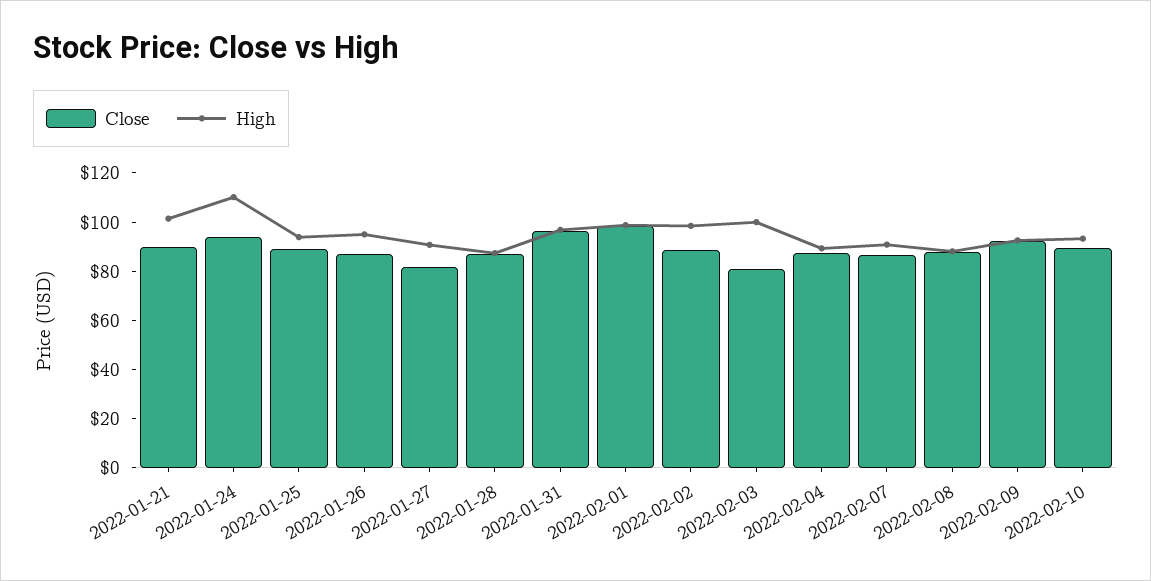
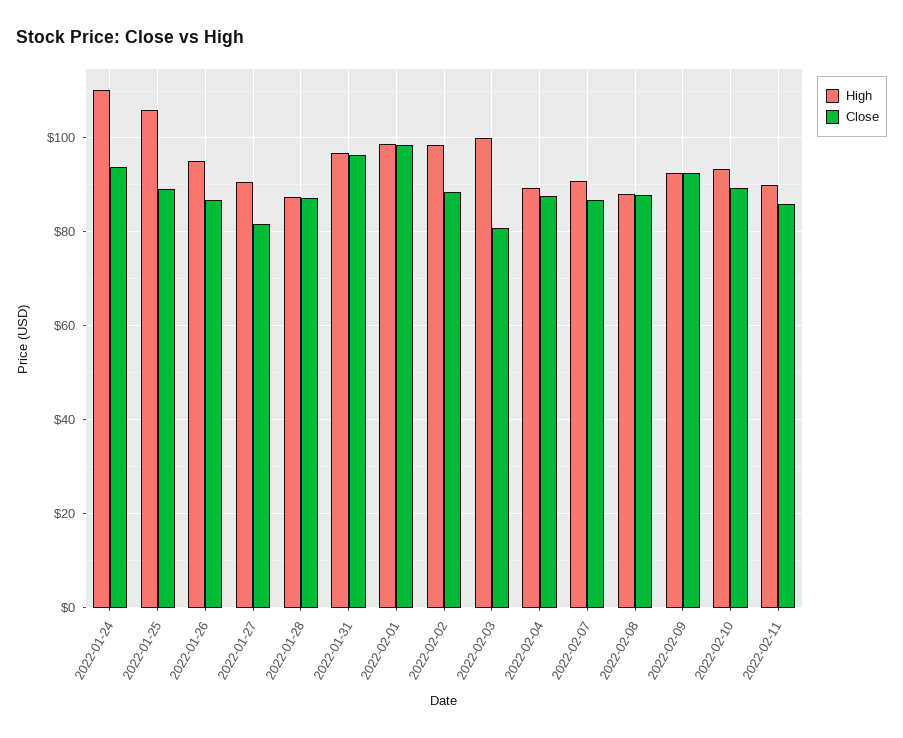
Close, 2022-01-21: 90 -> none
High, 2022-01-21: 100 -> none
High, 2022-01-25: 95 -> 106
High, 2022-02-11: none -> 90
Close, 2022-02-11: none -> 86

